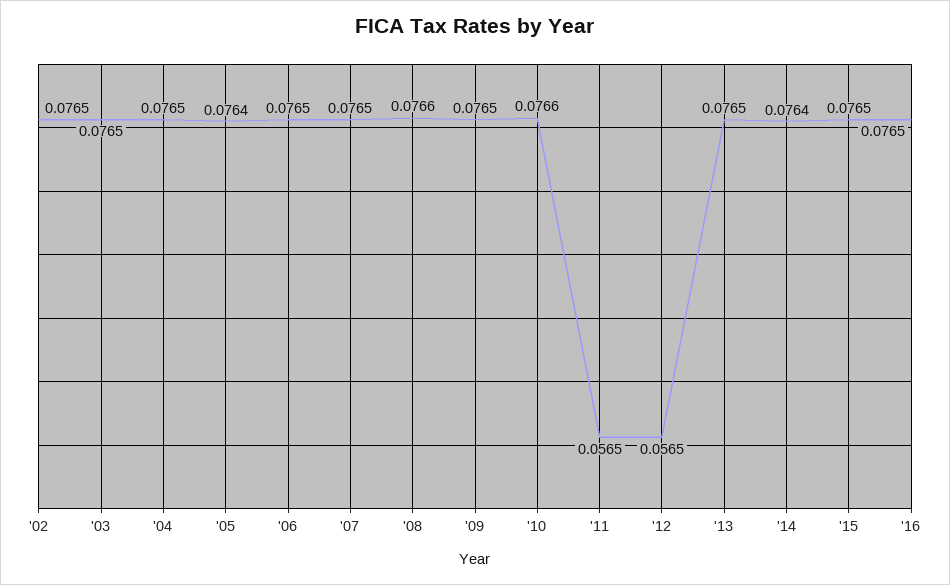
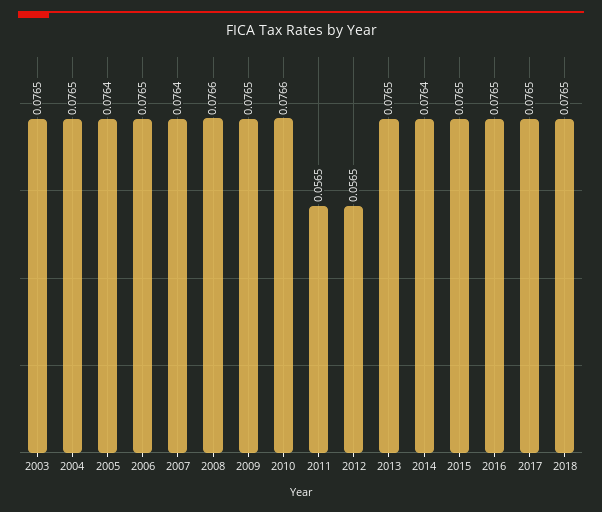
'02: 0.0765 -> none
'07: 0.0765 -> 0.0764
2017: none -> 0.0765
2018: none -> 0.0765

